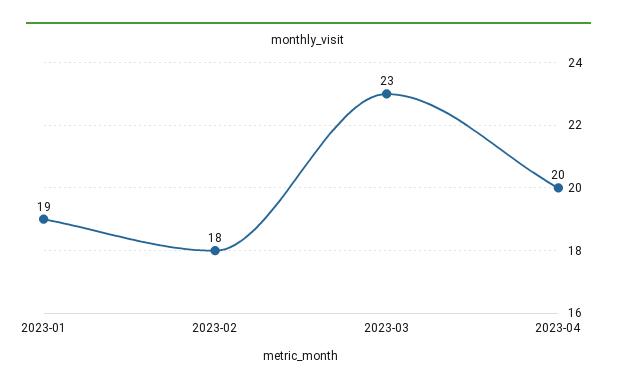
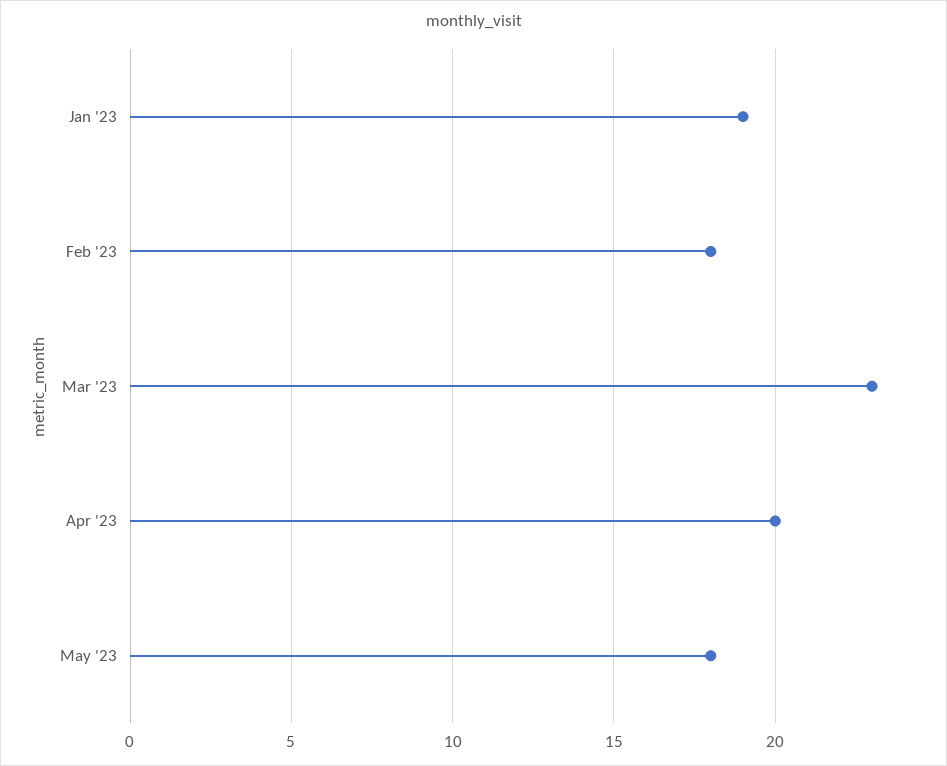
May '23: none -> 18

